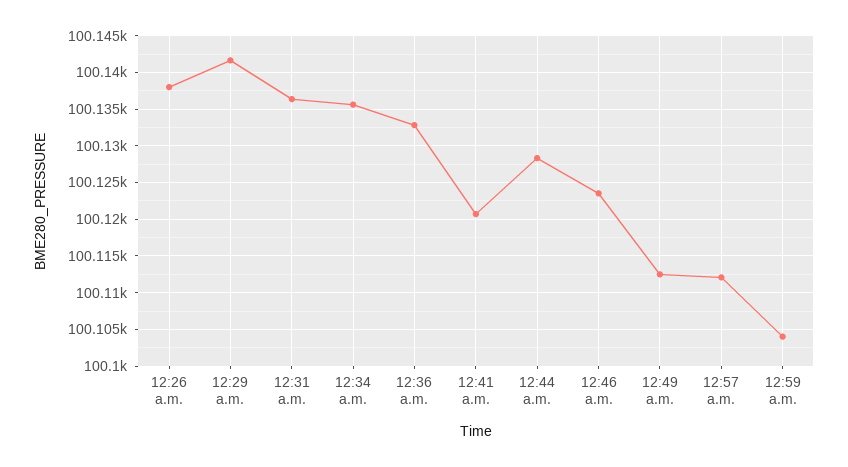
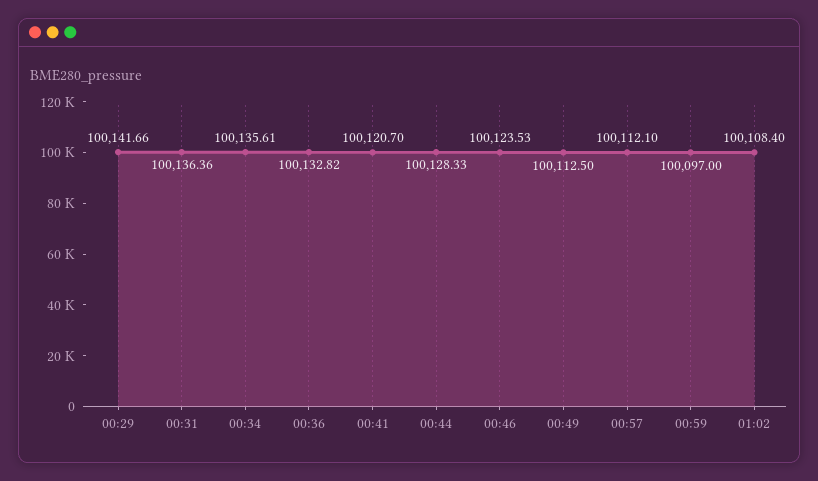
12:26 a.m.: 100138 -> none
12:59 a.m.: 100104 -> 100097
01:02: none -> 100108.4

